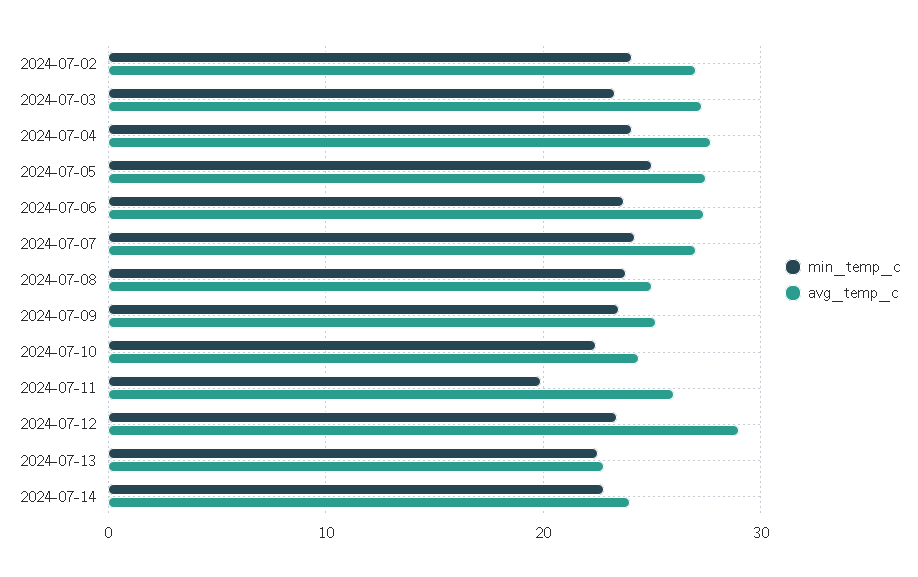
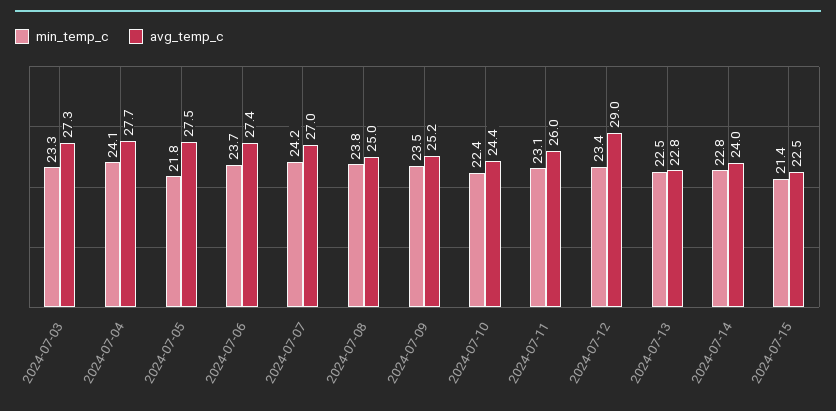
min_temp_c, 2024-07-02: 24 -> none
avg_temp_c, 2024-07-02: 27 -> none
min_temp_c, 2024-07-05: 25 -> 21.8
min_temp_c, 2024-07-11: 20 -> 23.1
min_temp_c, 2024-07-15: none -> 21.4
avg_temp_c, 2024-07-15: none -> 22.5

